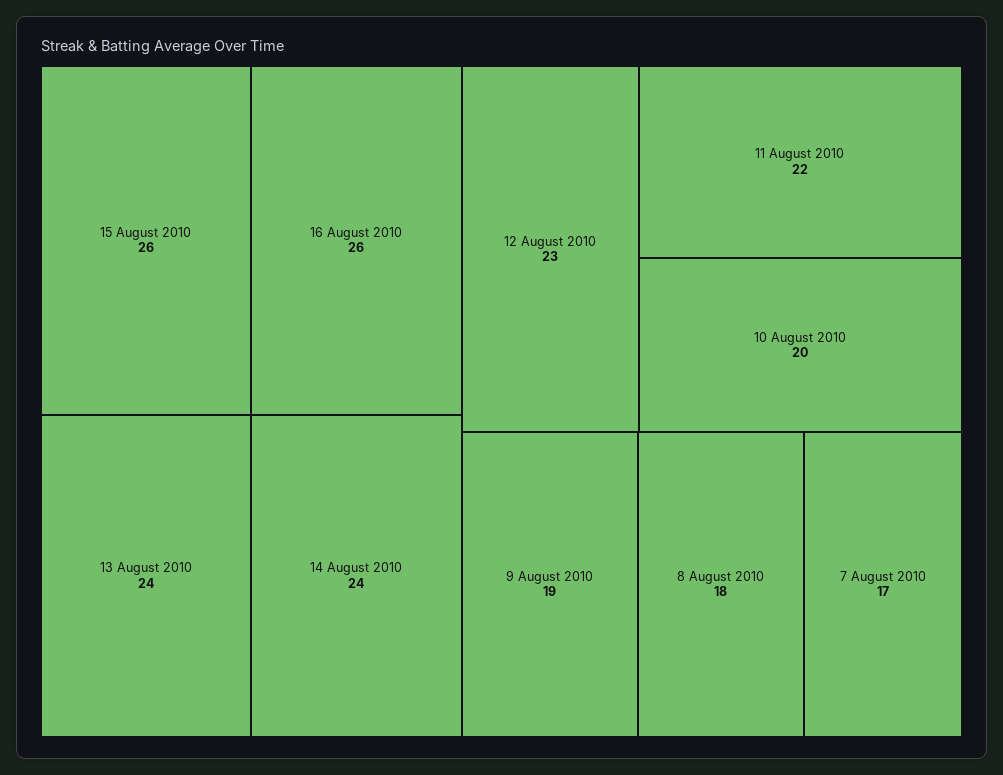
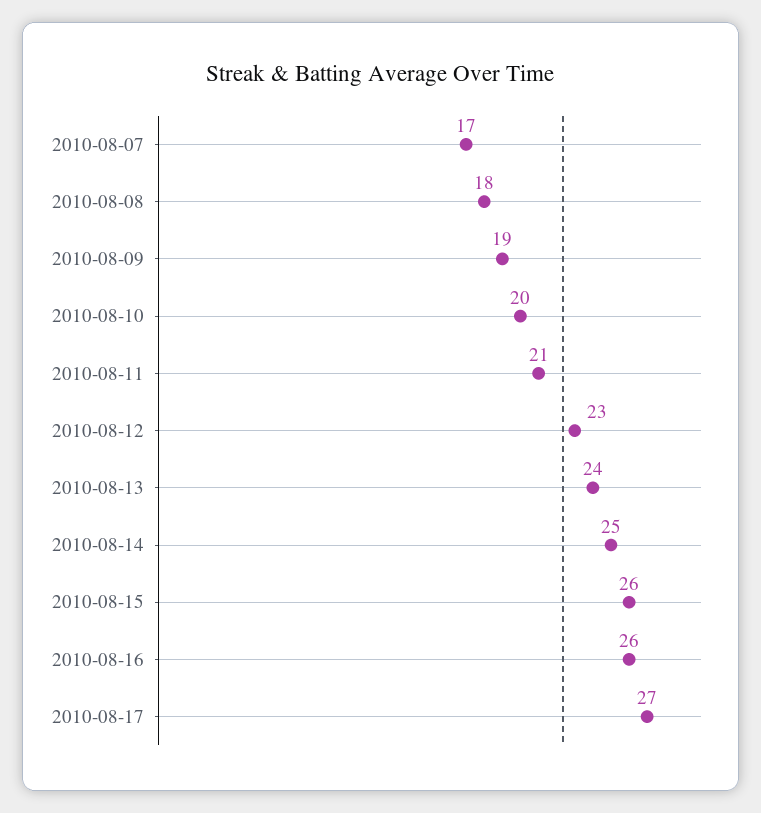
14 August 2010: 24 -> 25
11 August 2010: 22 -> 21
2010-08-17: none -> 27

